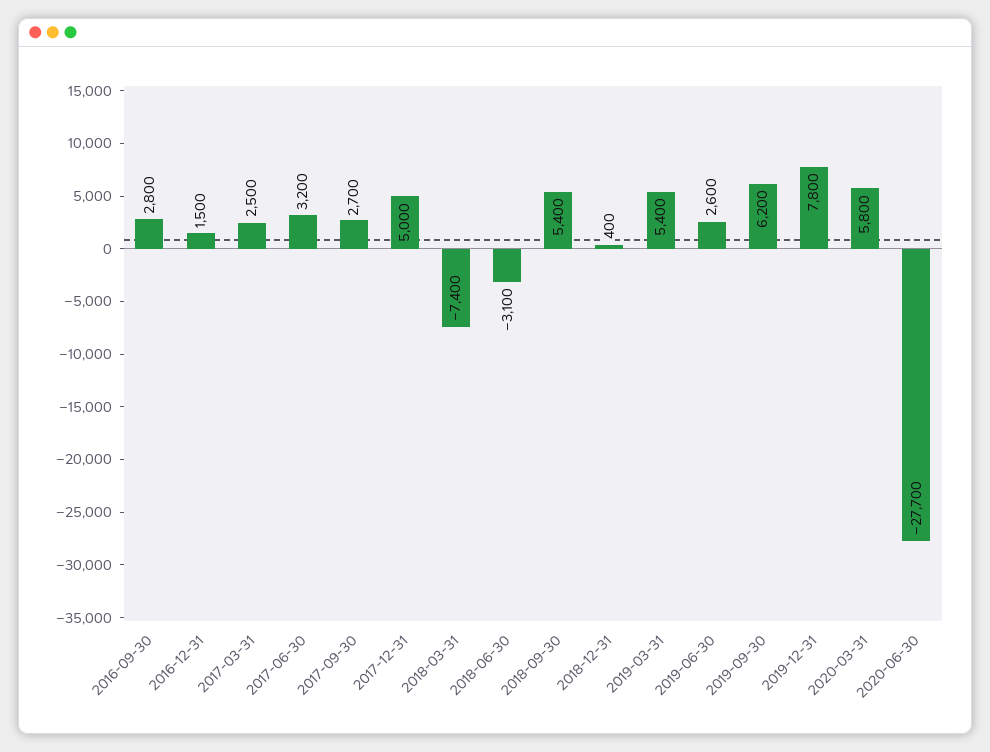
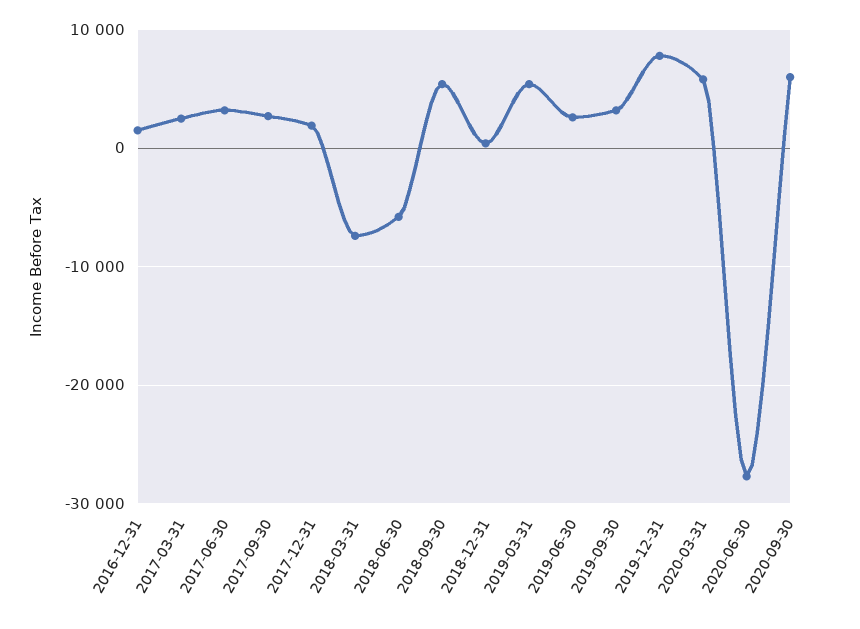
2016-09-30: 2800 -> none
2017-12-31: 5000 -> 2000
2018-06-30: -3100 -> -6000
2019-09-30: 6200 -> 3000
2020-09-30: none -> 6000

